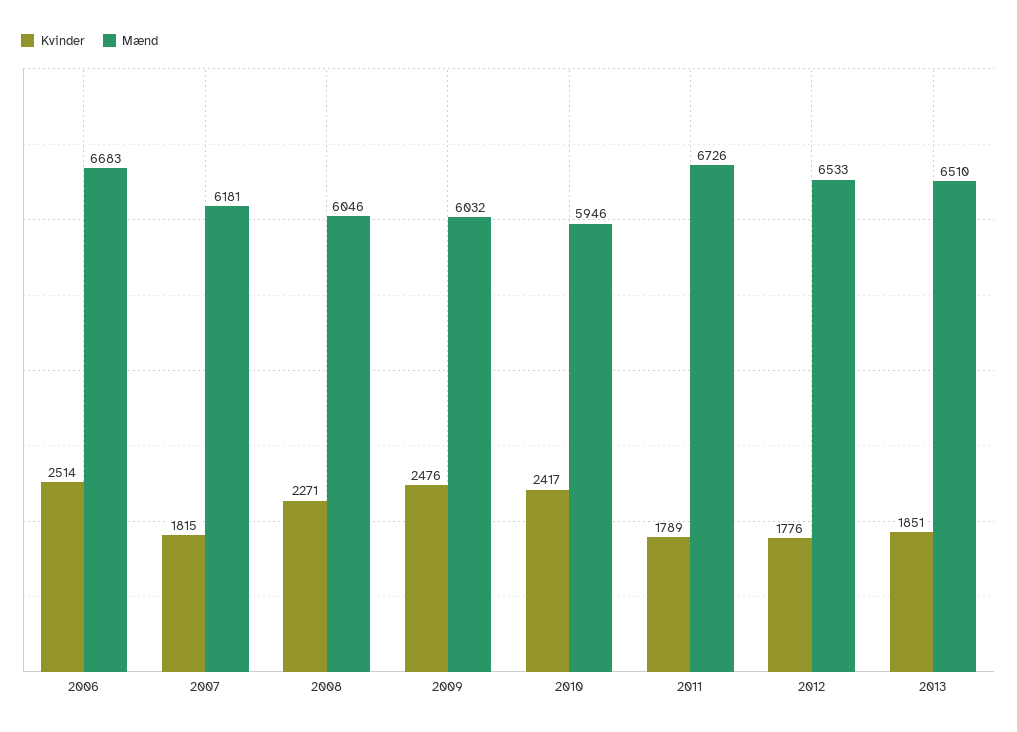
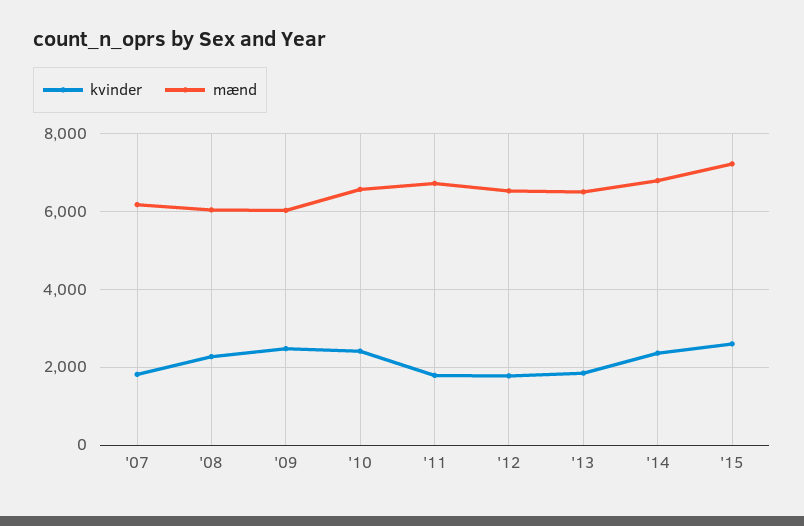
Kvinder, 2006: 2514 -> none
Mænd, 2006: 6683 -> none
Mænd, 2010: 5946 -> 6600
Kvinder, '14: none -> 2400
Mænd, '14: none -> 6800
Kvinder, '15: none -> 2600
Mænd, '15: none -> 7200

